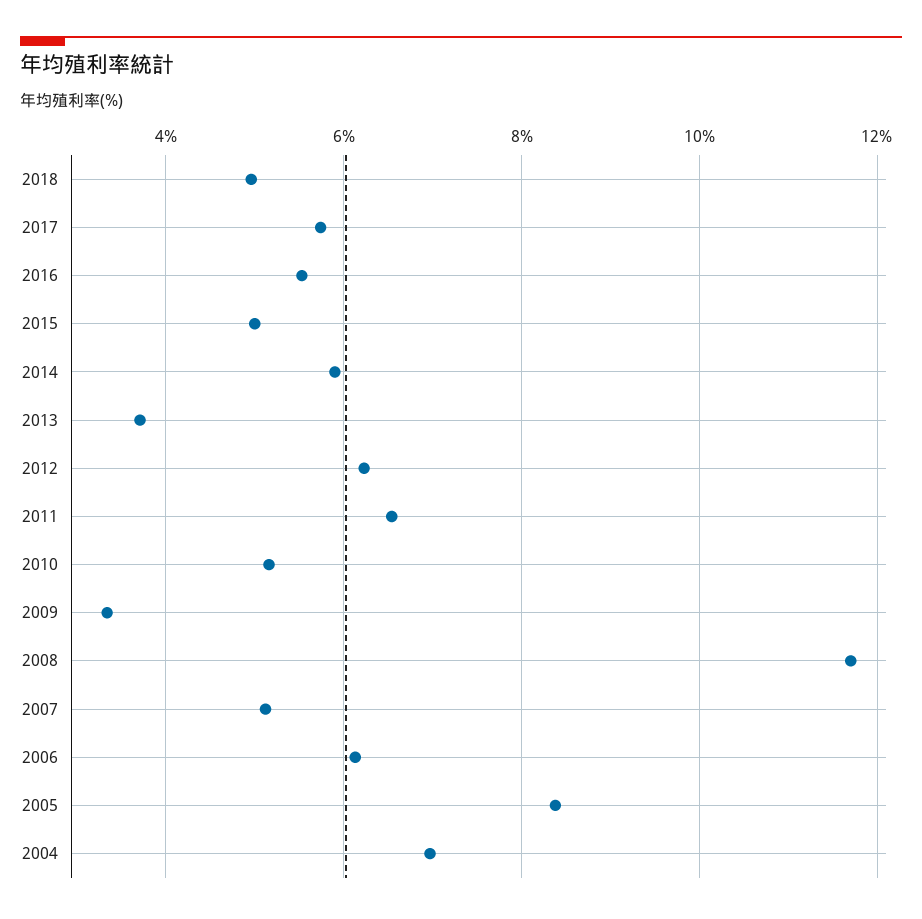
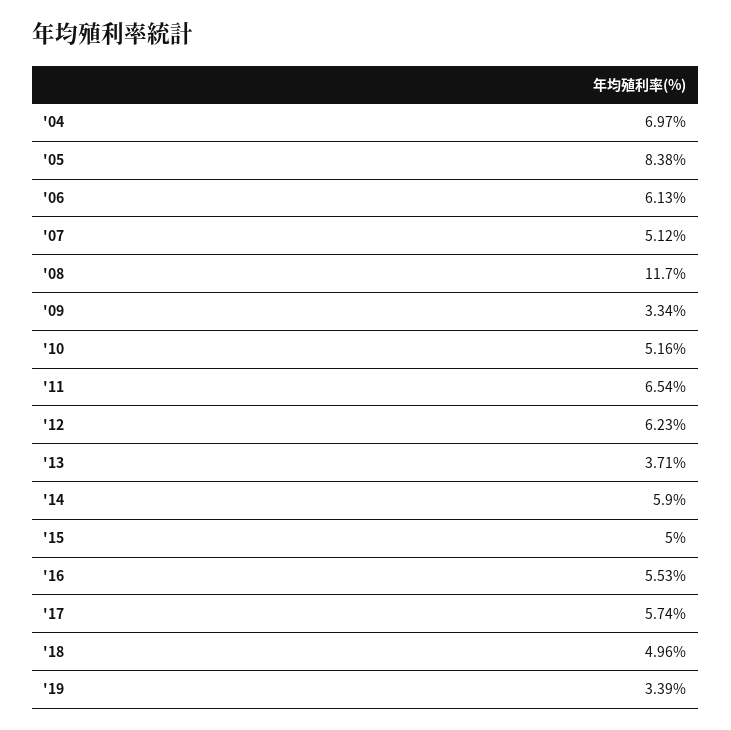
'19: none -> 3.39

